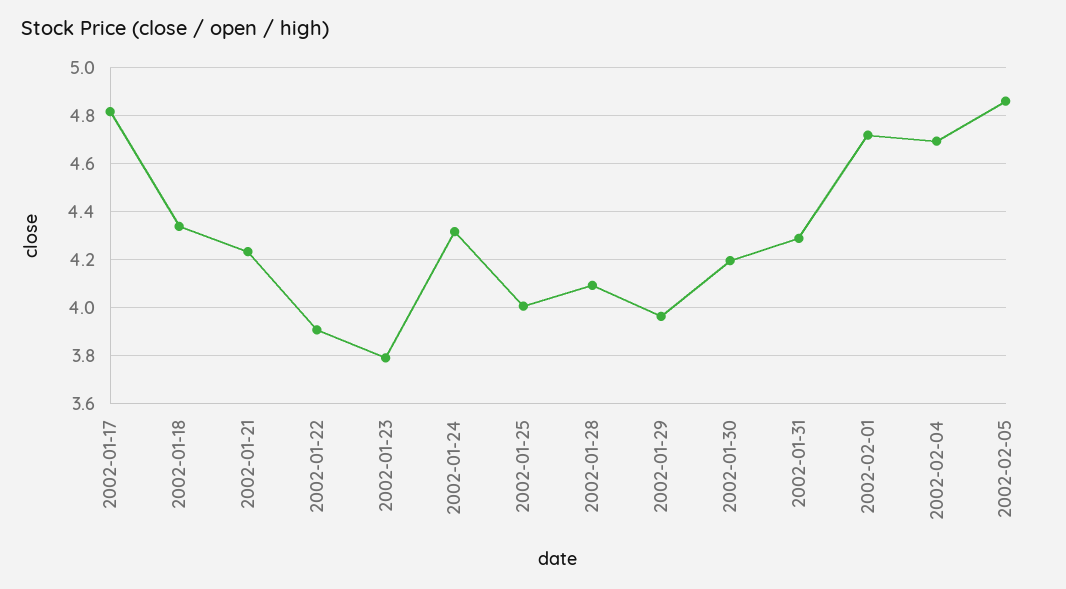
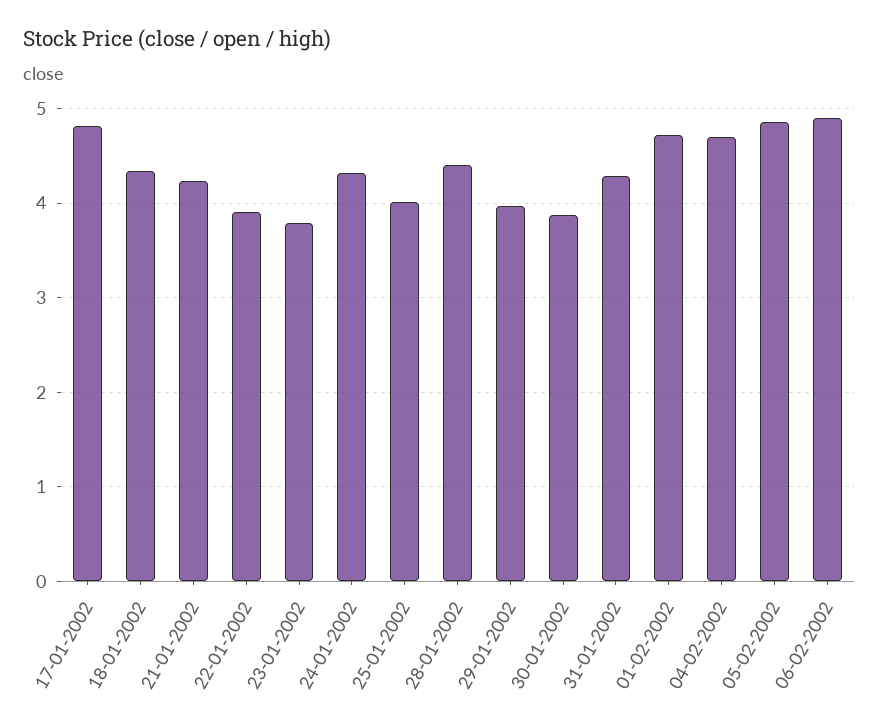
2002-01-28: 4.1 -> 4.4
2002-01-30: 4.2 -> 3.9
06-02-2002: none -> 4.9

